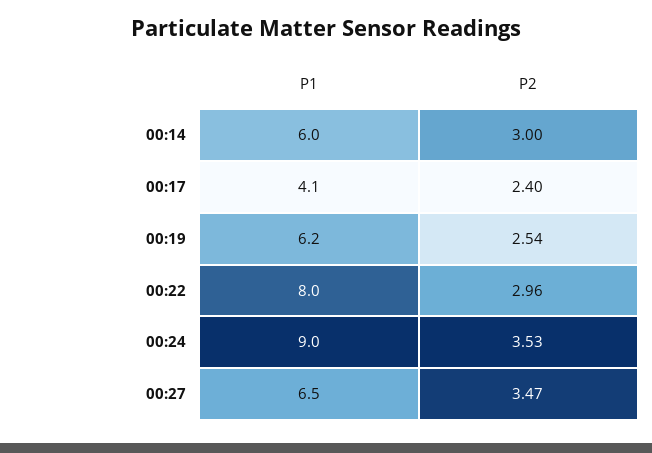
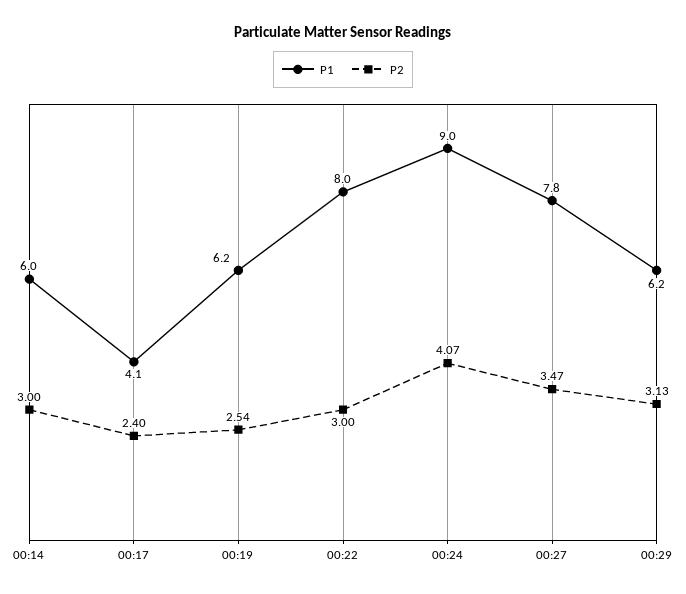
P2, 00:22: 2.96 -> 3
P2, 00:24: 3.53 -> 4.07
P1, 00:27: 6.5 -> 7.8
P1, 00:29: none -> 6.2
P2, 00:29: none -> 3.13

